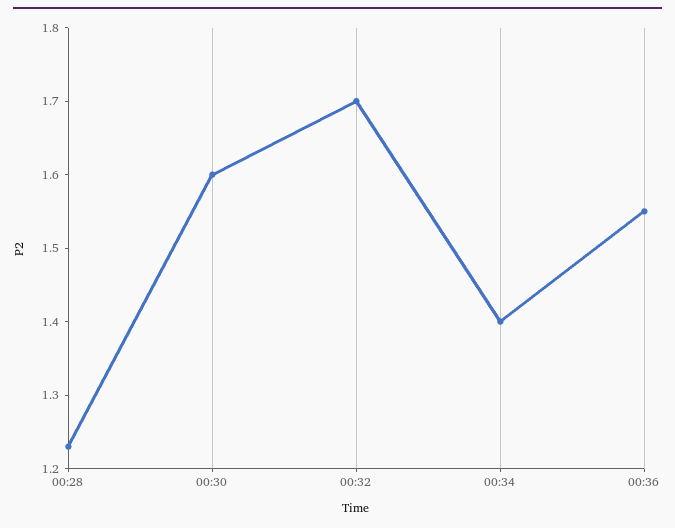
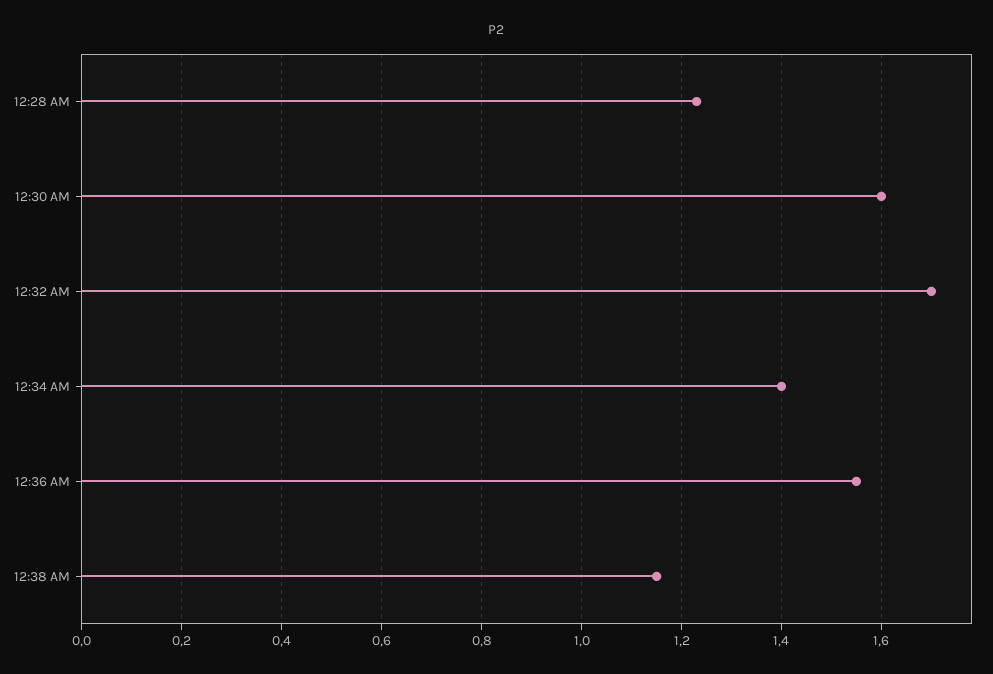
12:38 AM: none -> 1.15

